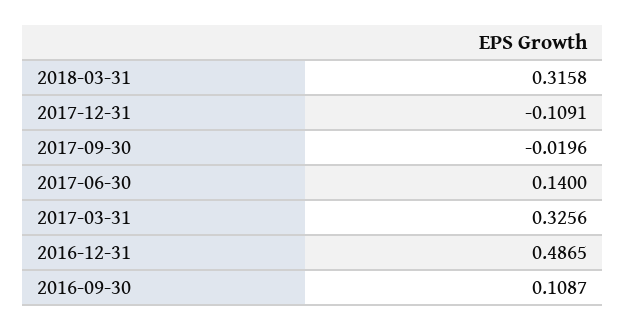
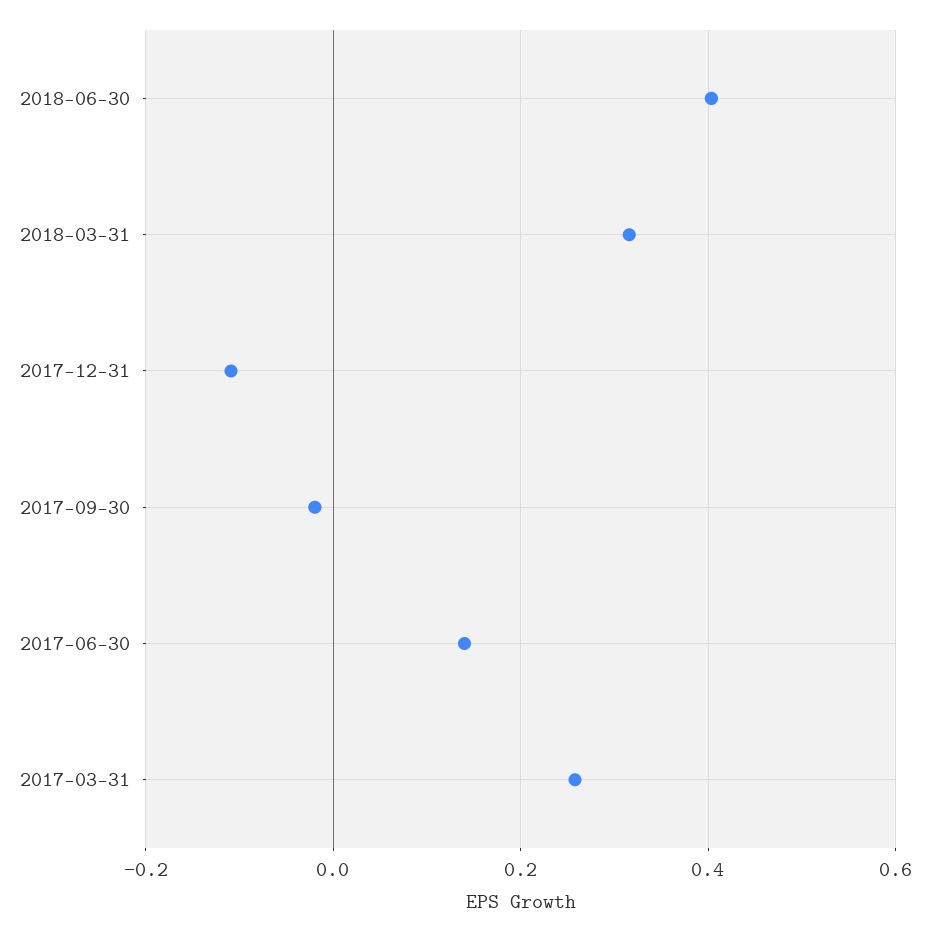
2017-03-31: 0.3256 -> 0.26
2016-12-31: 0.4865 -> none
2016-09-30: 0.1087 -> none
2018-06-30: none -> 0.4

